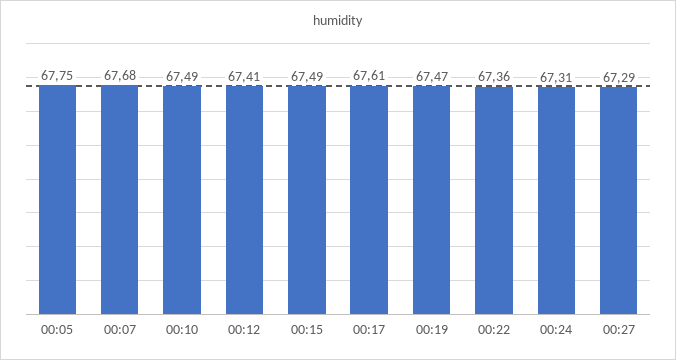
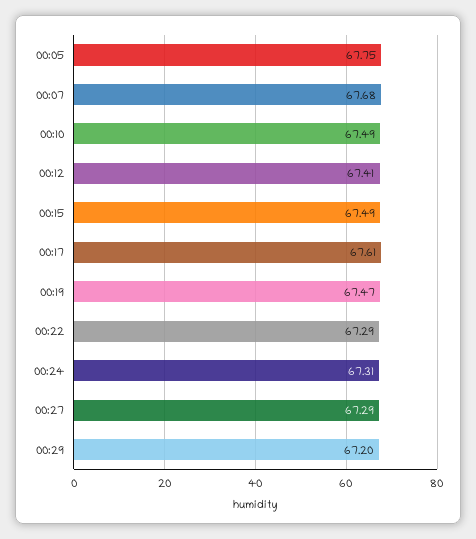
00:22: 67.36 -> 67.29
00:29: none -> 67.2

